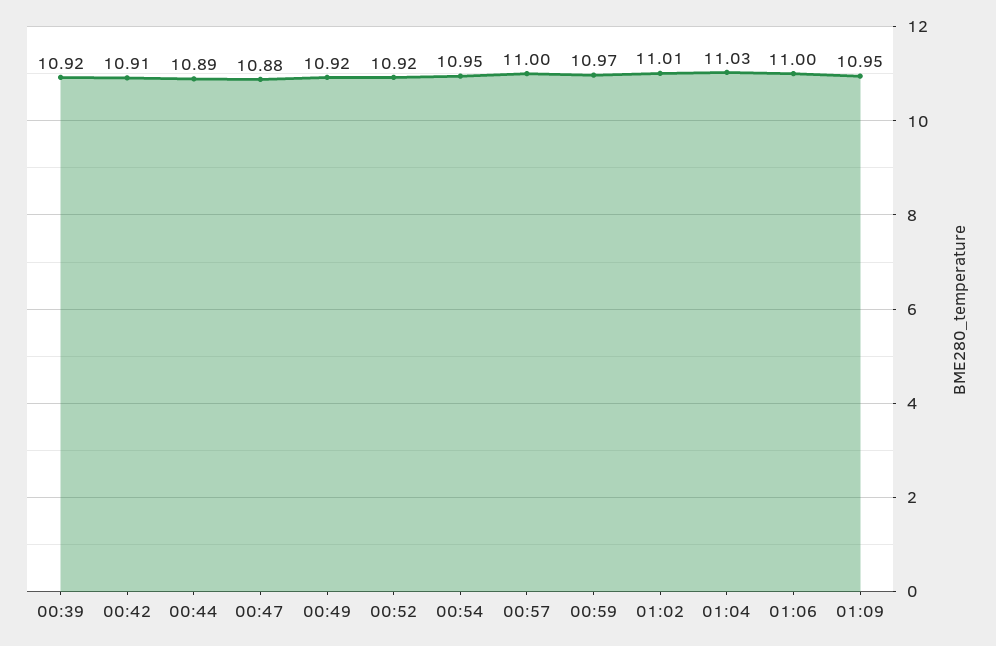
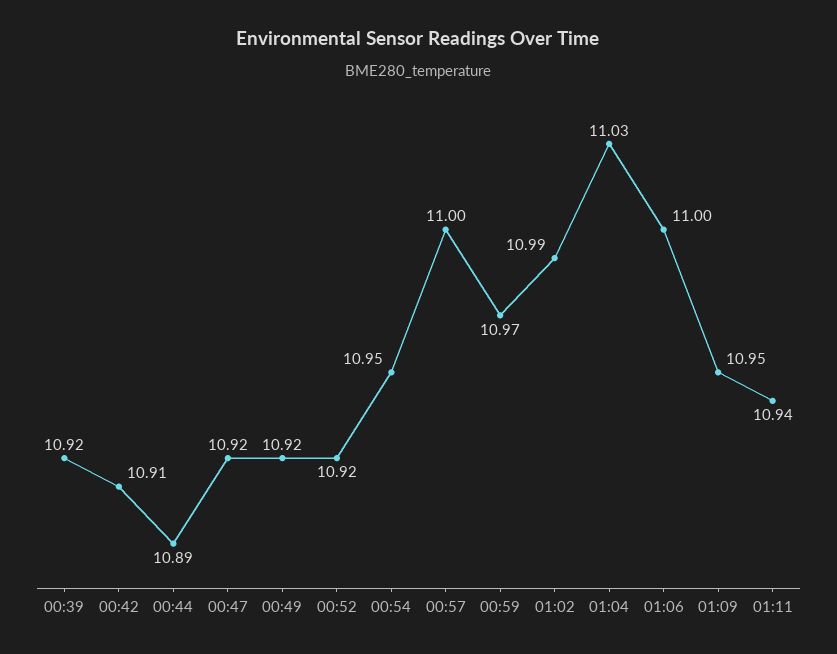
00:47: 10.88 -> 10.92
01:02: 11.01 -> 10.99
01:11: none -> 10.94

